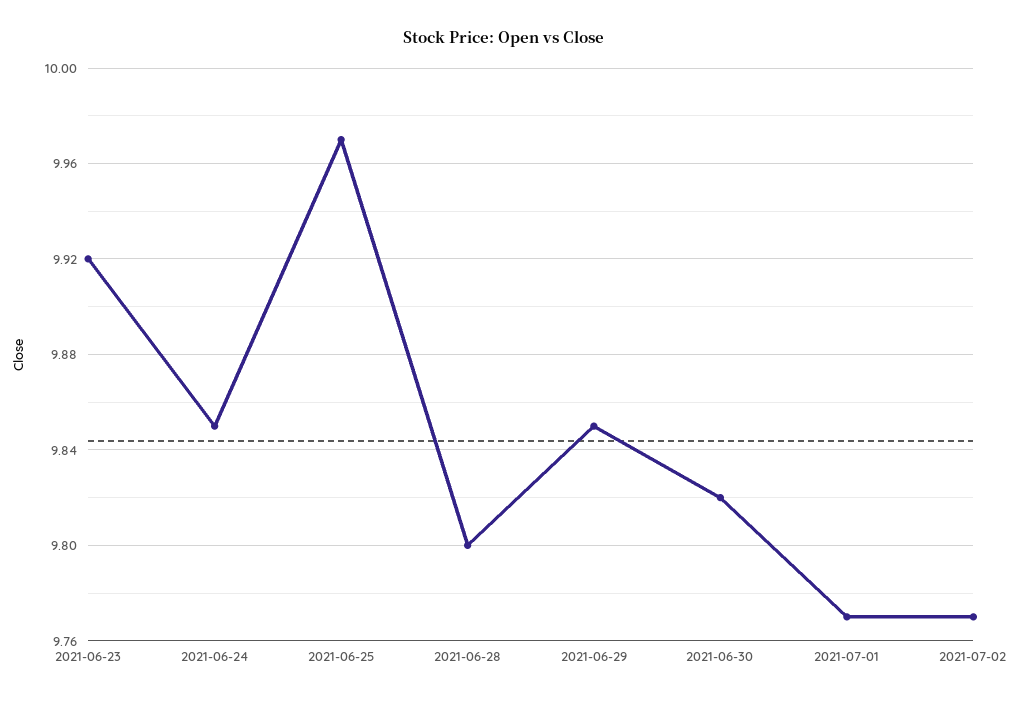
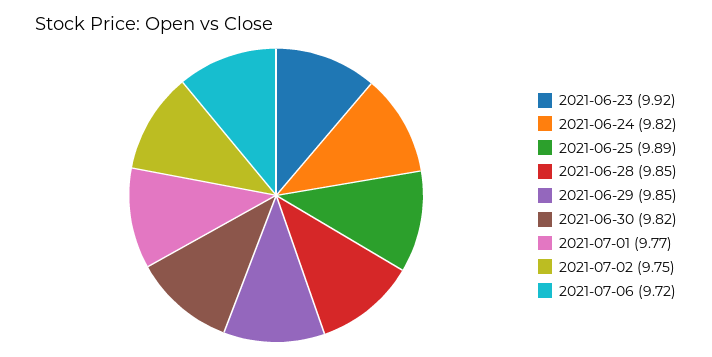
2021-06-24: 9.85 -> 9.82
2021-06-25: 9.97 -> 9.89
2021-06-28: 9.8 -> 9.85
2021-07-02: 9.77 -> 9.75
2021-07-06: none -> 9.72

